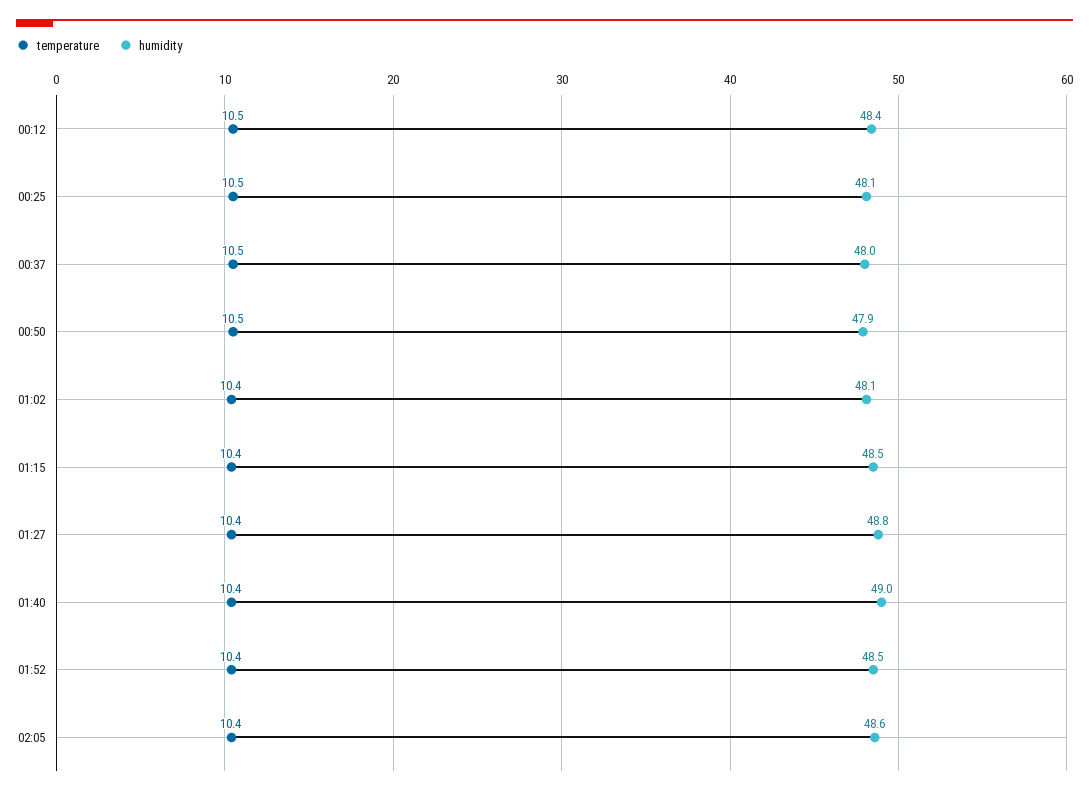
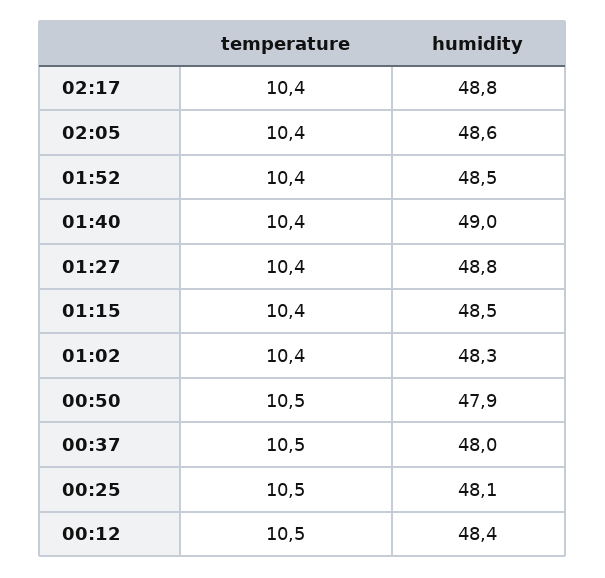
humidity, 01:02: 48.1 -> 48.3
temperature, 02:17: none -> 10.4
humidity, 02:17: none -> 48.8

